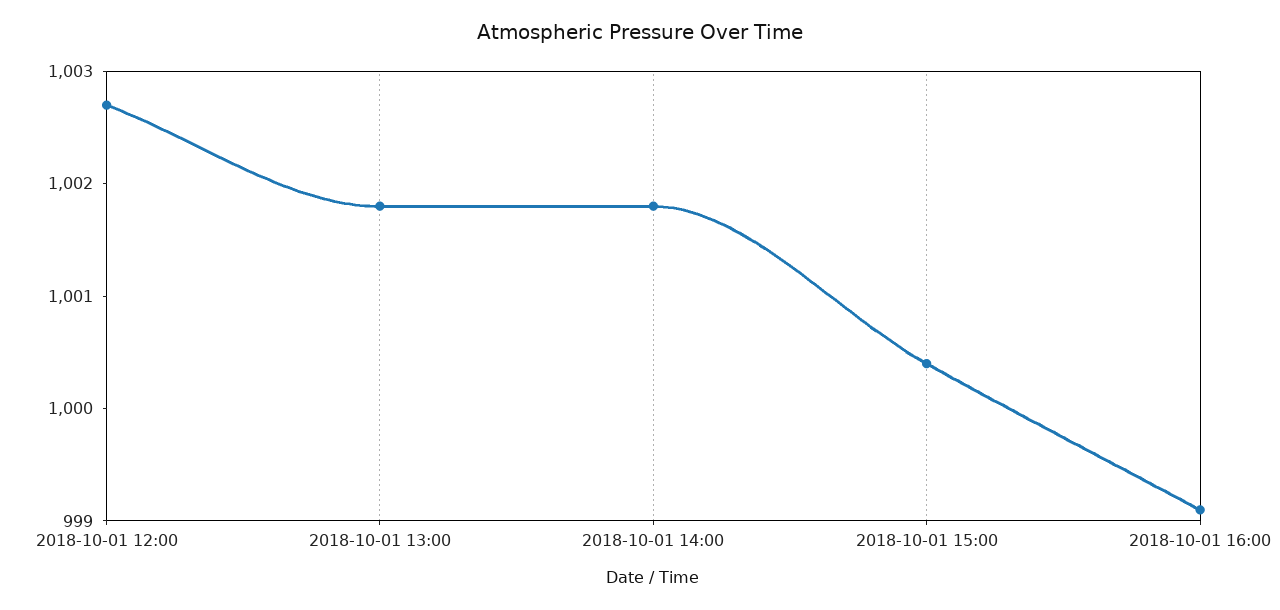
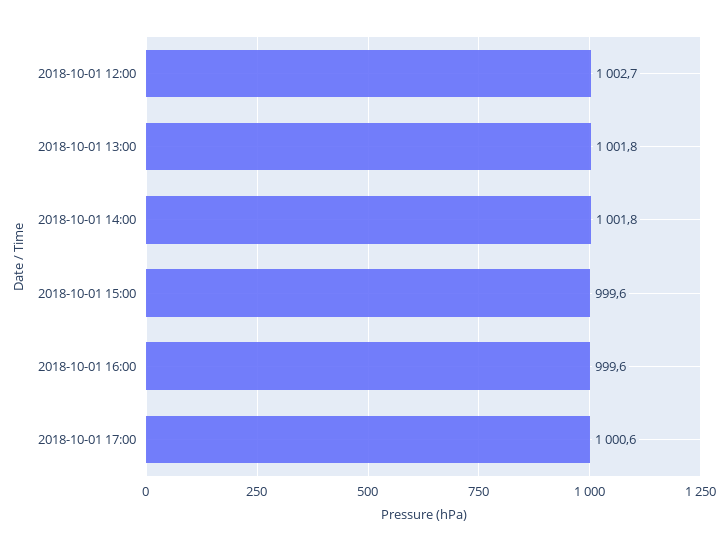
2018-10-01 15:00: 1000.4 -> 999.6
2018-10-01 16:00: 999.1 -> 999.6
2018-10-01 17:00: none -> 1000.6

